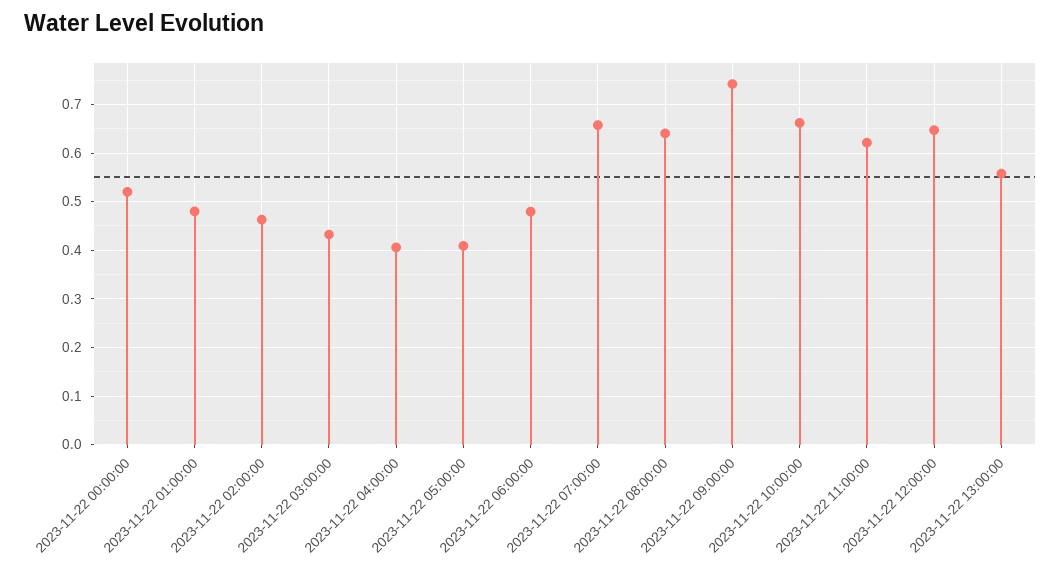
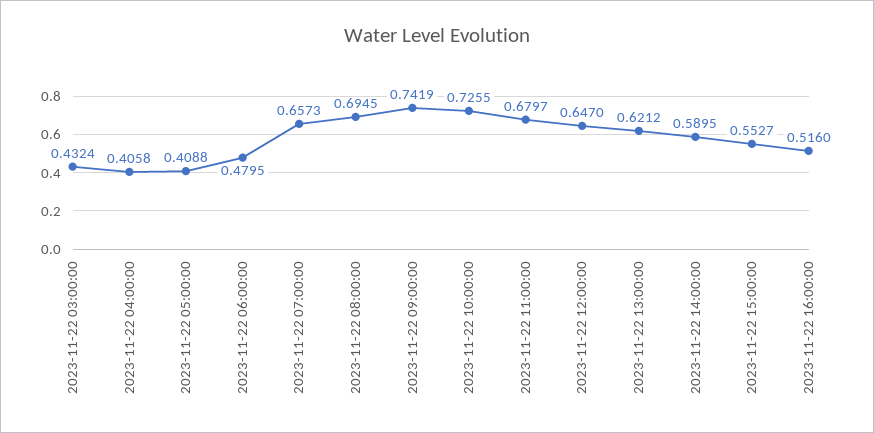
2023-11-22 00:00:00: 0.52 -> none
2023-11-22 01:00:00: 0.48 -> none
2023-11-22 02:00:00: 0.46 -> none
2023-11-22 08:00:00: 0.64 -> 0.6945
2023-11-22 10:00:00: 0.66 -> 0.7255
2023-11-22 11:00:00: 0.62 -> 0.6797
2023-11-22 13:00:00: 0.56 -> 0.6212
2023-11-22 14:00:00: none -> 0.5895
2023-11-22 15:00:00: none -> 0.5527
2023-11-22 16:00:00: none -> 0.516

